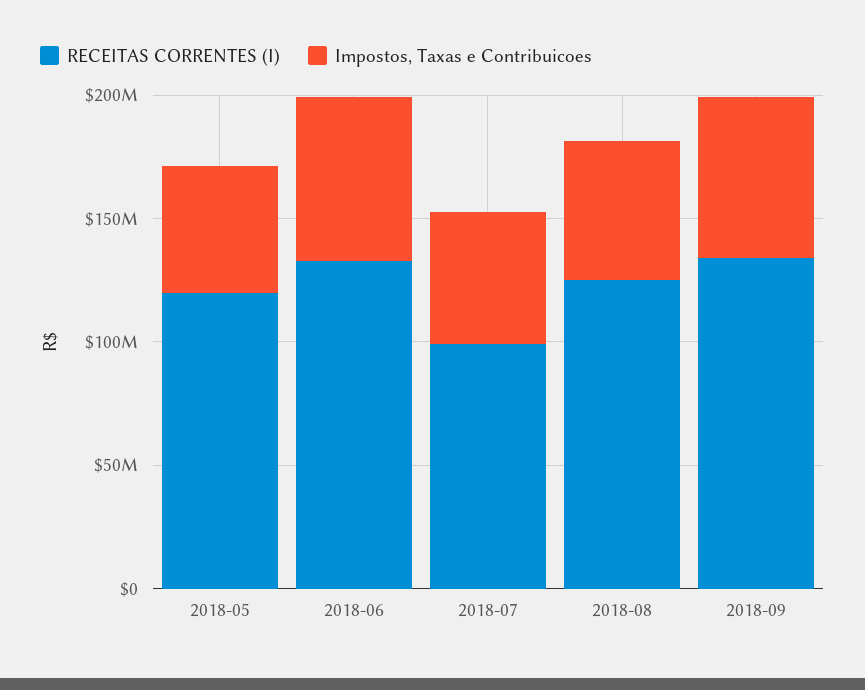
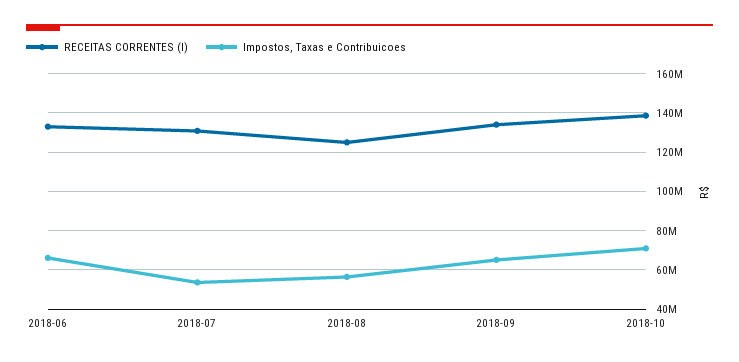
RECEITAS CORRENTES (I), 2018-05: 120000000 -> none
Impostos, Taxas e Contribuicoes, 2018-05: 50000000 -> none
RECEITAS CORRENTES (I), 2018-07: 100000000 -> 130000000
RECEITAS CORRENTES (I), 2018-10: none -> 140000000
Impostos, Taxas e Contribuicoes, 2018-10: none -> 70000000

